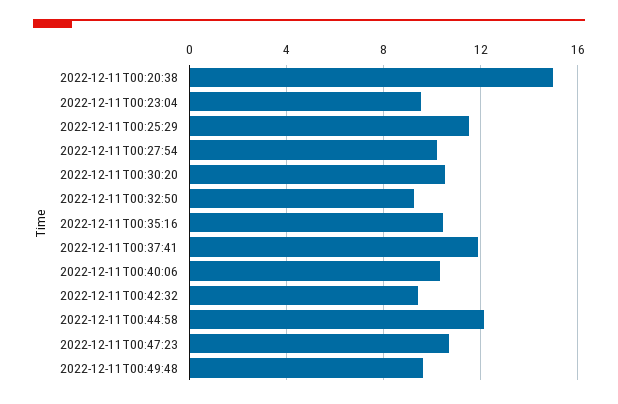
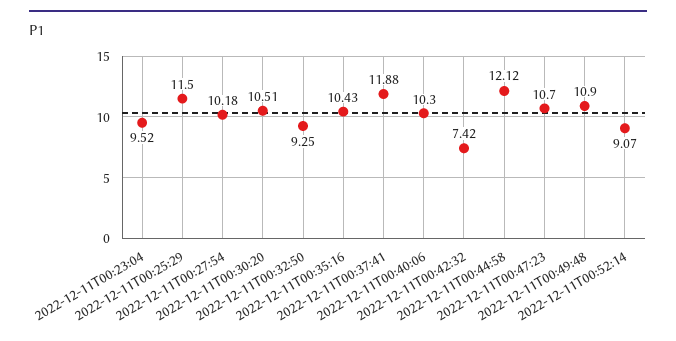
2022-12-11T00:20:38: 15 -> none
2022-12-11T00:42:32: 9.5 -> 7.42
2022-12-11T00:49:48: 9.5 -> 10.9
2022-12-11T00:52:14: none -> 9.07

